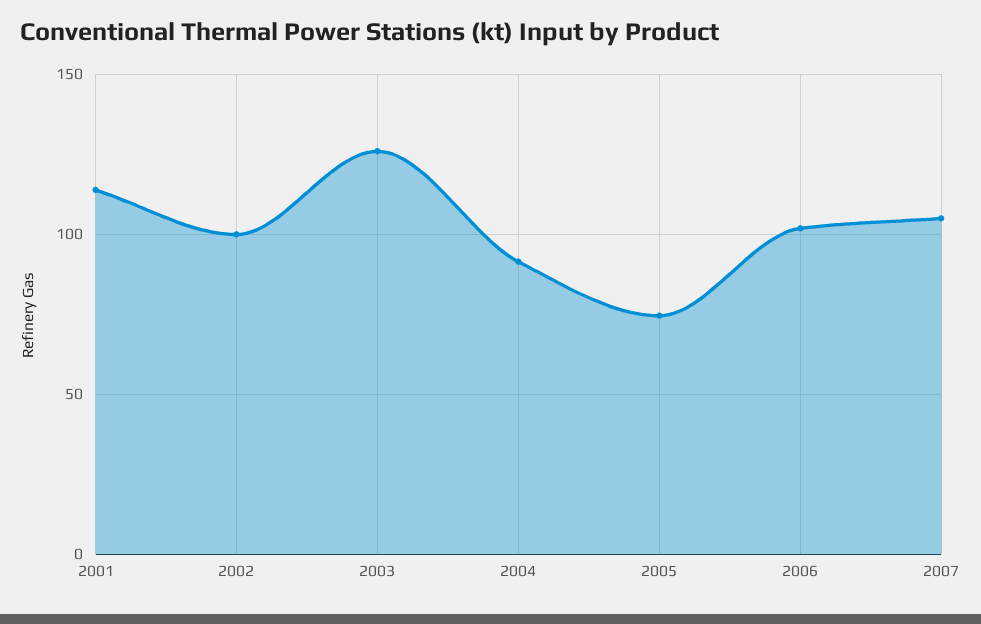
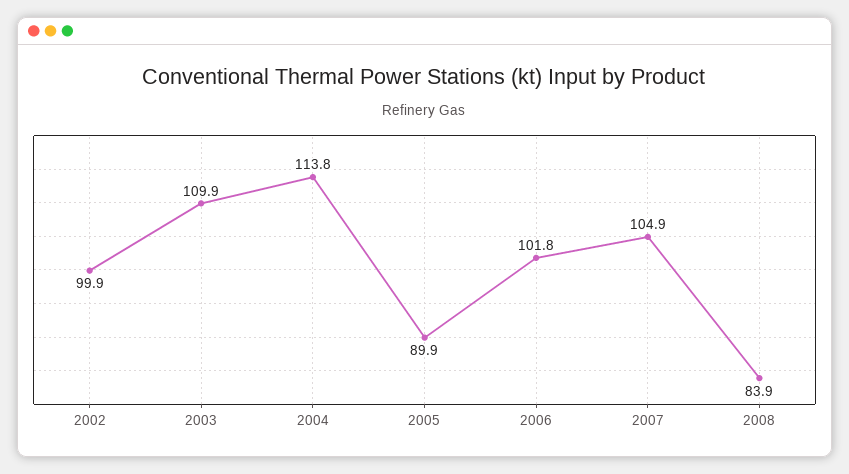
2001: 115 -> none
2003: 125 -> 109.9
2004: 90 -> 113.8
2005: 75 -> 89.9
2008: none -> 83.9

